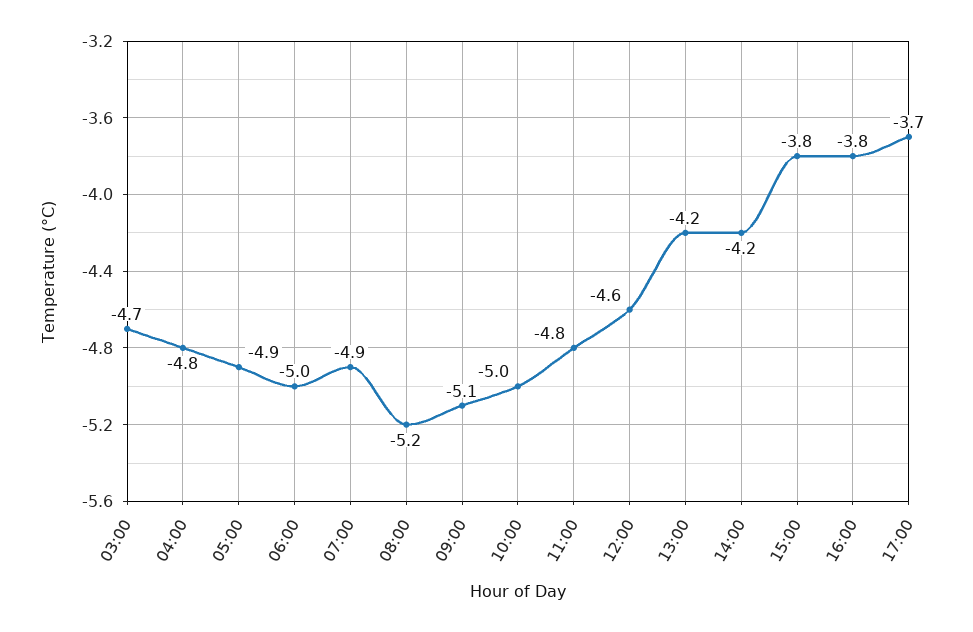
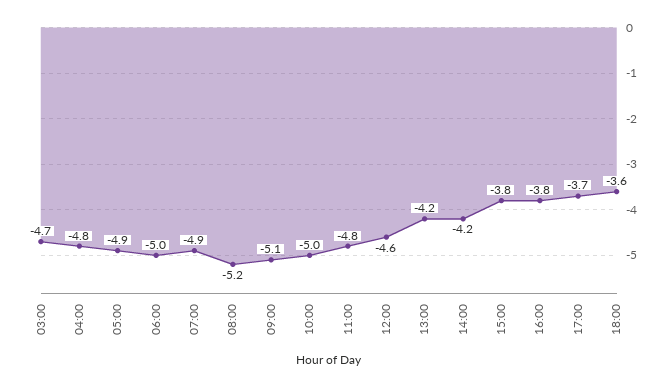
18:00: none -> -3.6

